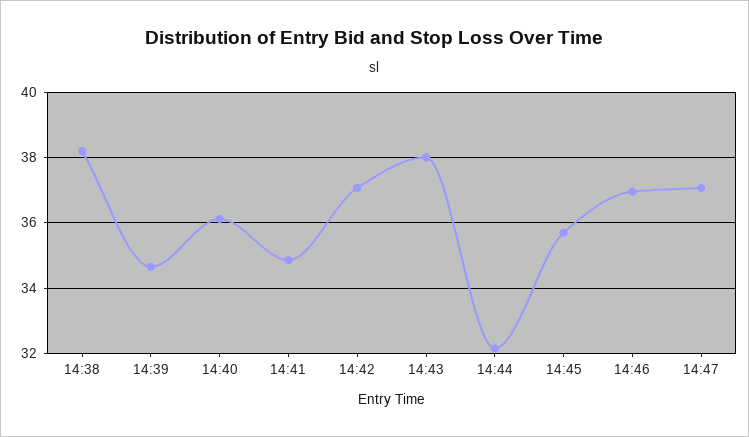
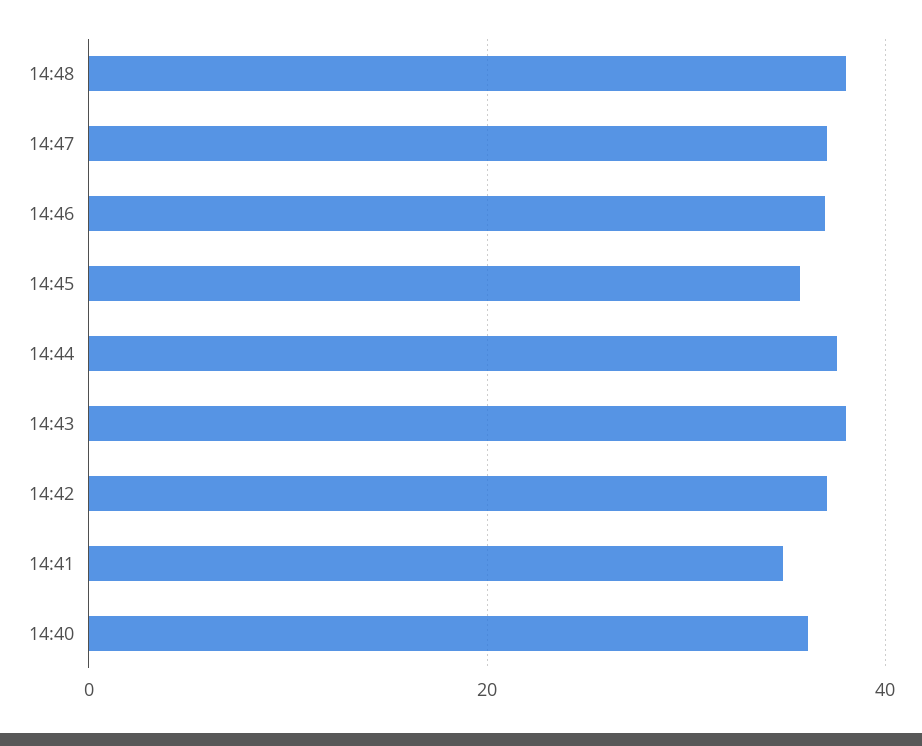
14:38: 38.2 -> none
14:39: 34.6 -> none
14:44: 32.2 -> 38
14:48: none -> 38

